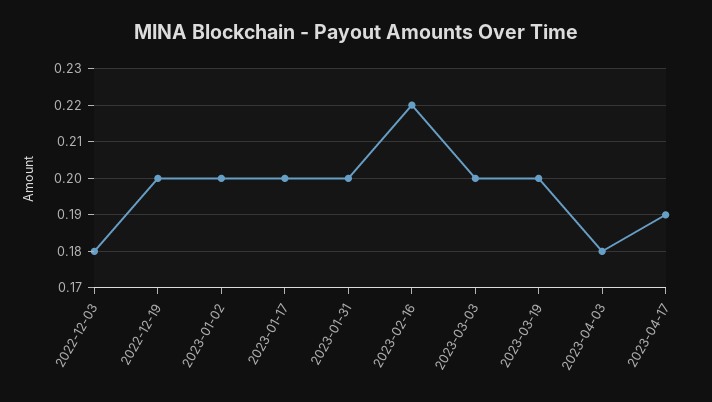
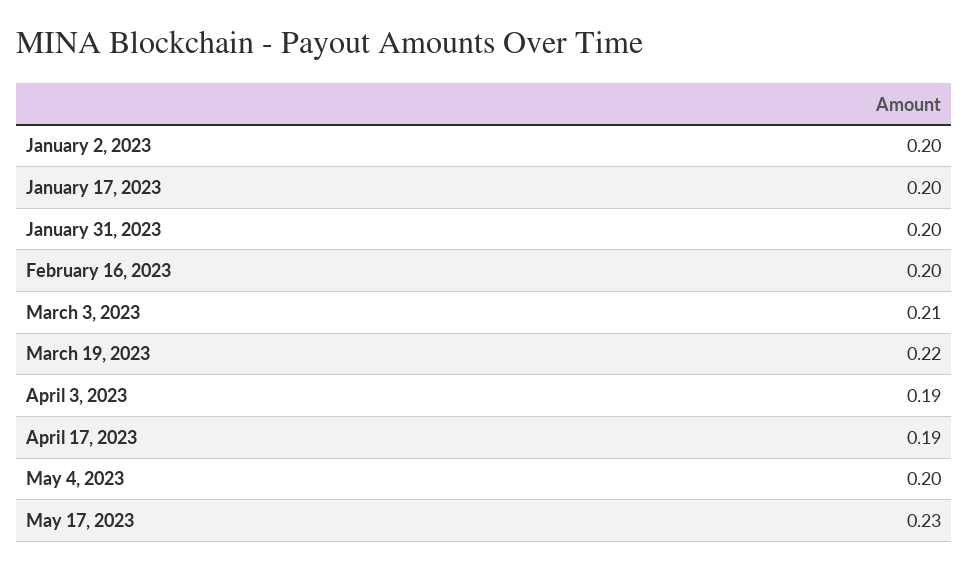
2022-12-03: 0.18 -> none
2022-12-19: 0.2 -> none
2023-02-16: 0.22 -> 0.2
2023-03-03: 0.2 -> 0.21
2023-03-19: 0.2 -> 0.22
2023-04-03: 0.18 -> 0.19
May 4, 2023: none -> 0.2
May 17, 2023: none -> 0.23

